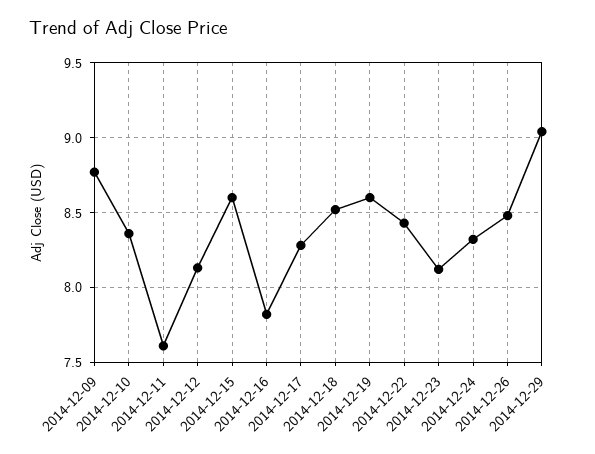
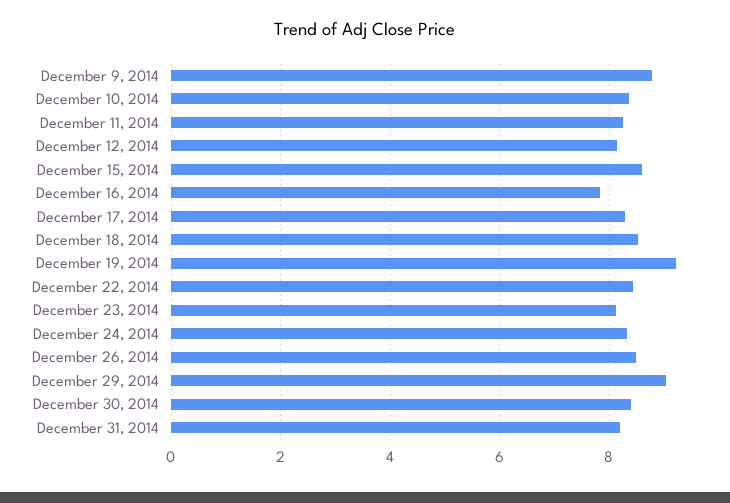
2014-12-11: 7.6 -> 8.2
2014-12-19: 8.6 -> 9.2
December 30, 2014: none -> 8.4
December 31, 2014: none -> 8.2

